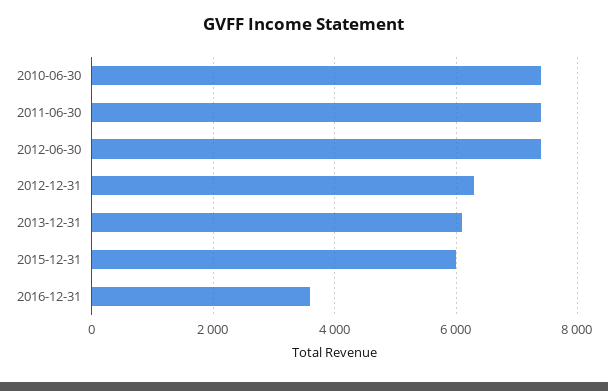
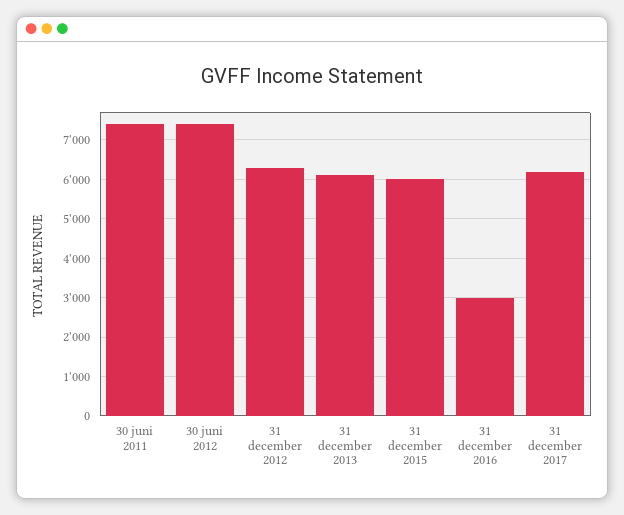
2010-06-30: 7400 -> none
2016-12-31: 3600 -> 3000
31 december 2017: none -> 6200

